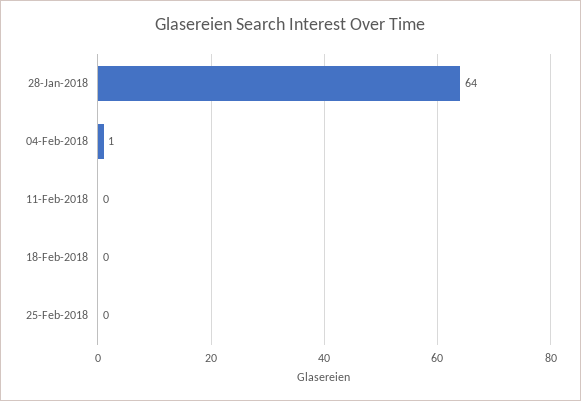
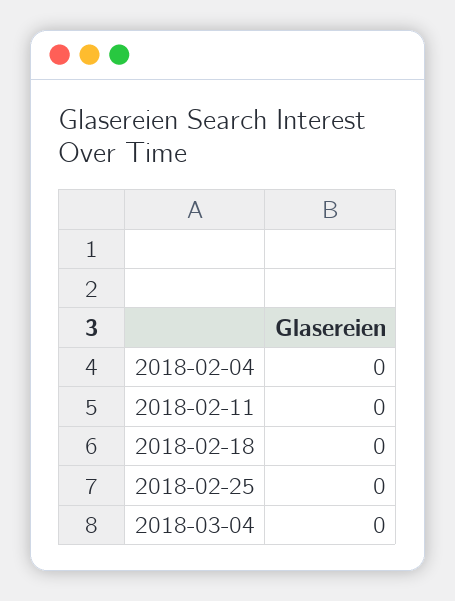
28-Jan-2018: 64 -> none
04-Feb-2018: 1 -> 0
2018-03-04: none -> 0

